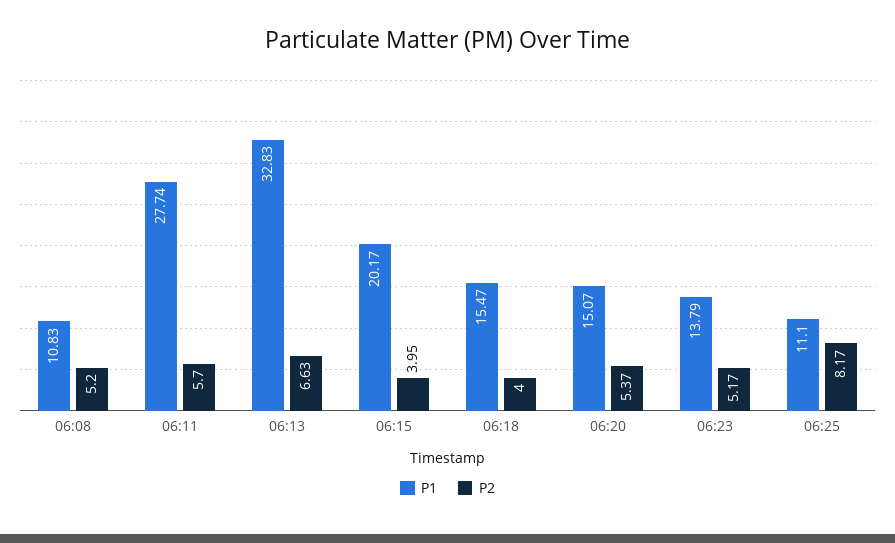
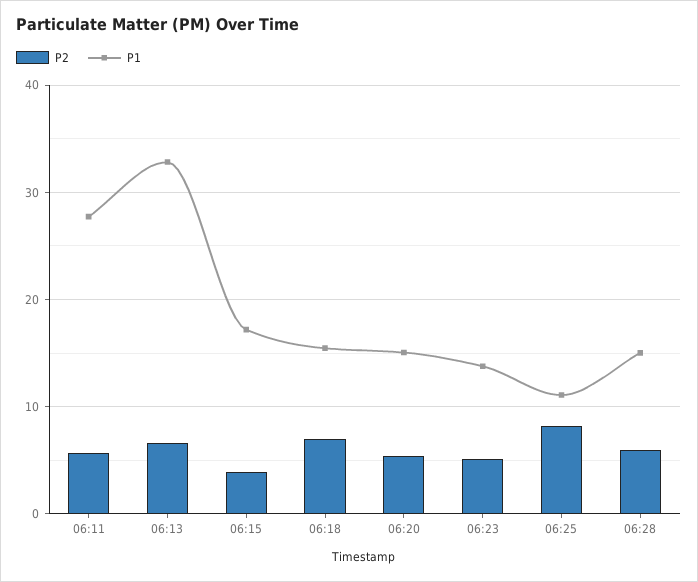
P1, 06:08: 10.83 -> none
P2, 06:08: 5.2 -> none
P1, 06:15: 20.17 -> 17
P2, 06:18: 4 -> 7
P2, 06:28: none -> 6
P1, 06:28: none -> 15

